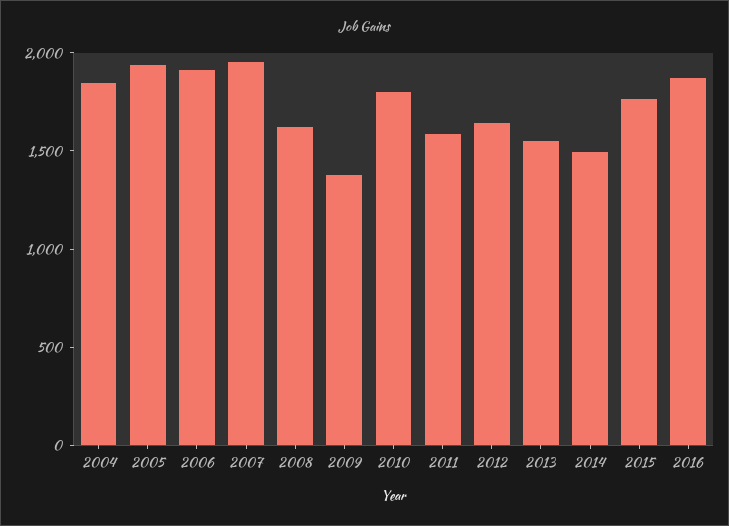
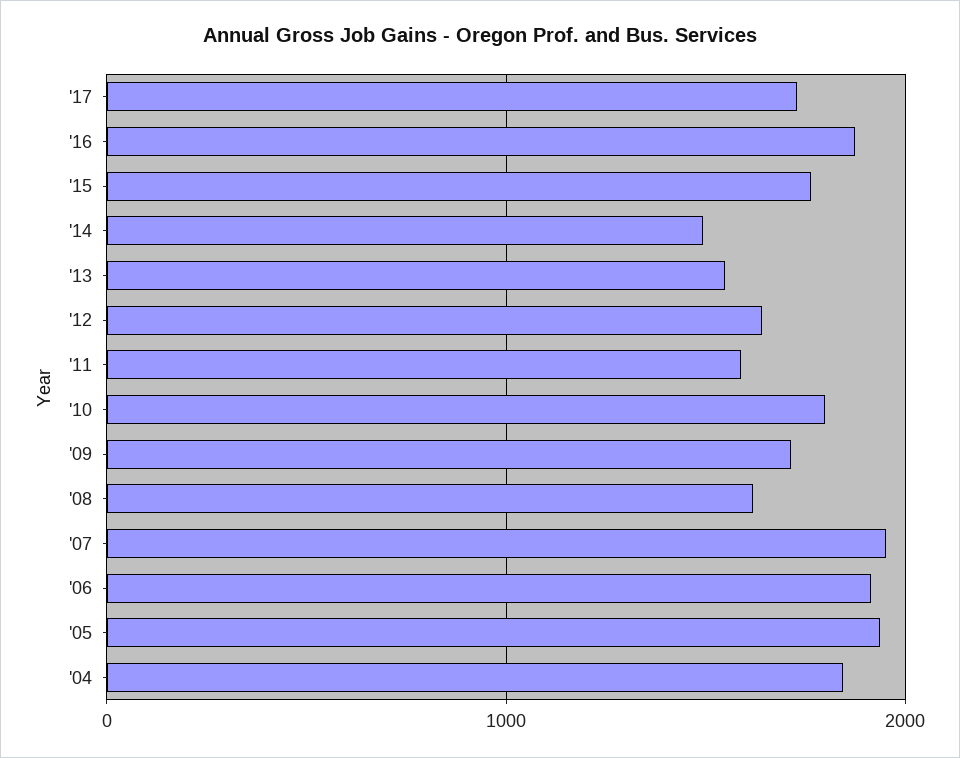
2009: 1400 -> 1700
'17: none -> 1700

